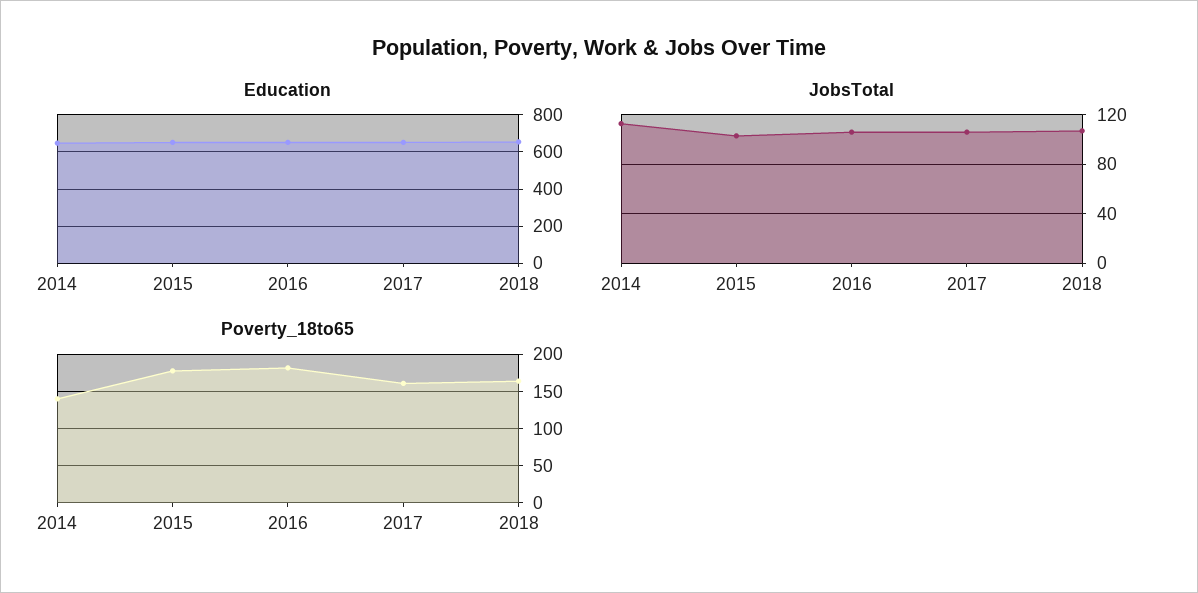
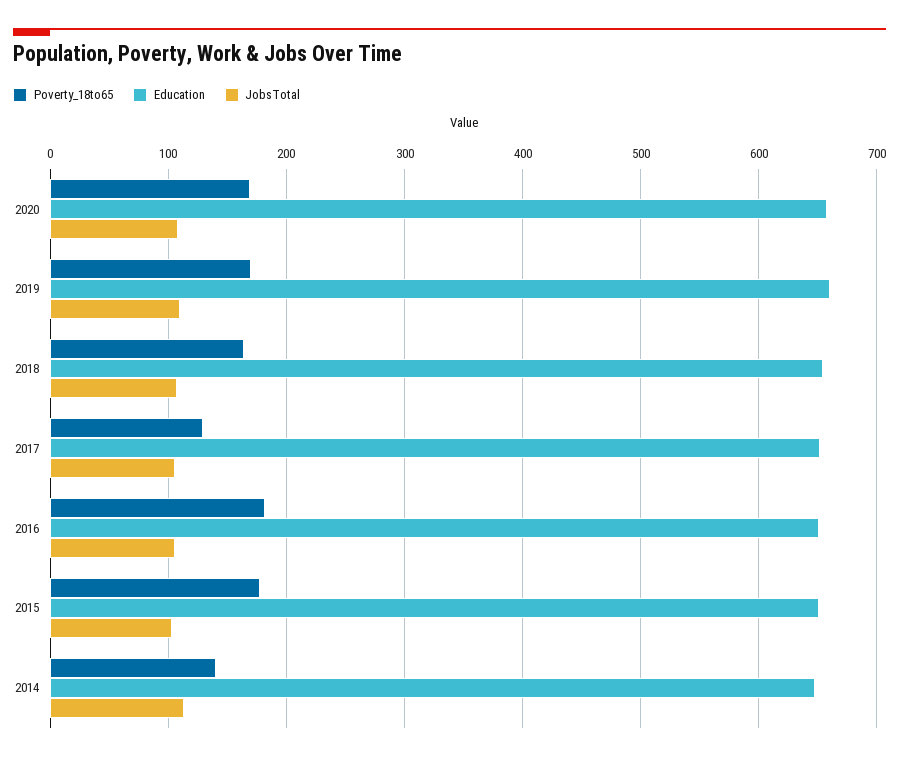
Poverty_18to65, 2017: 160 -> 130
Poverty_18to65, 2020: none -> 170
Education, 2020: none -> 660
JobsTotal, 2020: none -> 110
Poverty_18to65, 2019: none -> 170
Education, 2019: none -> 660
JobsTotal, 2019: none -> 110

